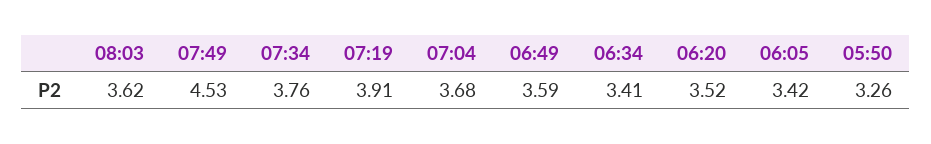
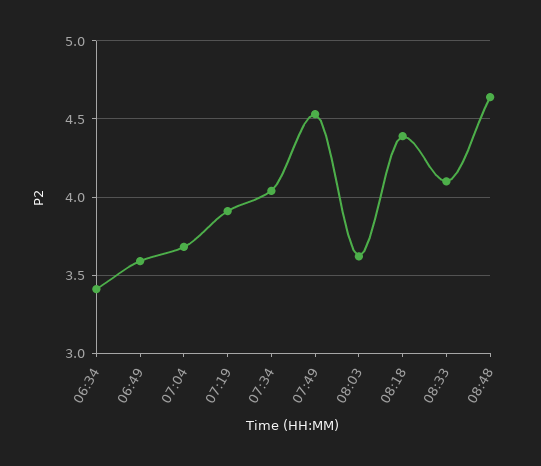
07:34: 3.76 -> 4.05
06:20: 3.52 -> none
06:05: 3.42 -> none
05:50: 3.26 -> none
08:18: none -> 4.4
08:33: none -> 4.1
08:48: none -> 4.65

